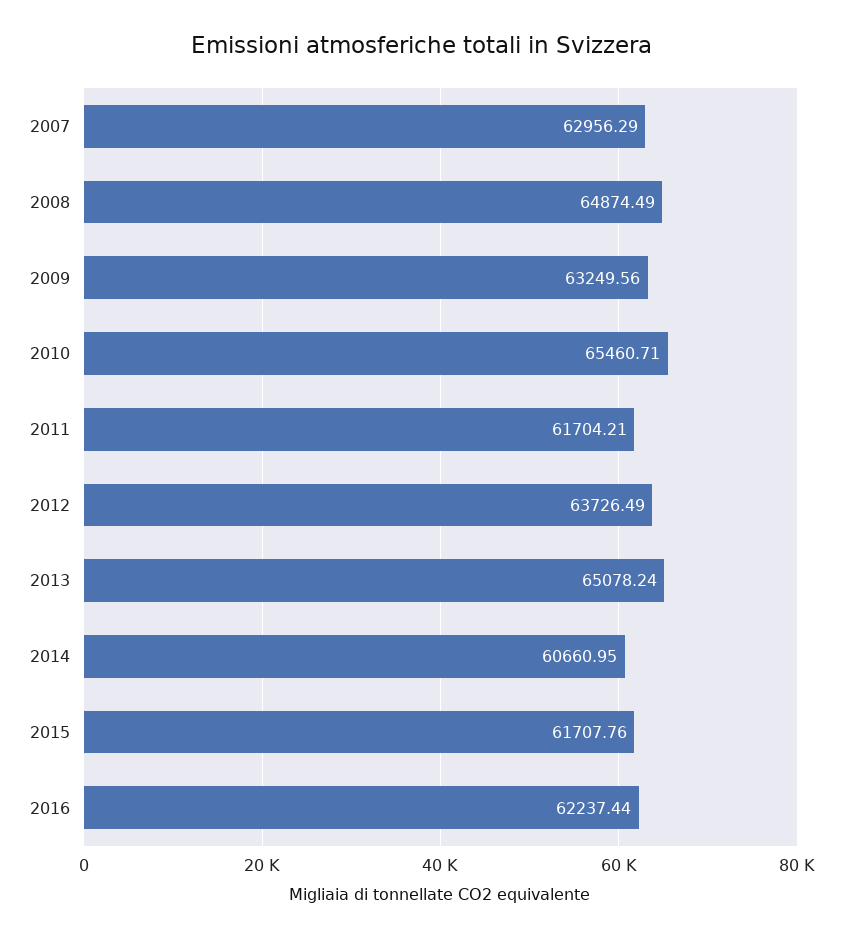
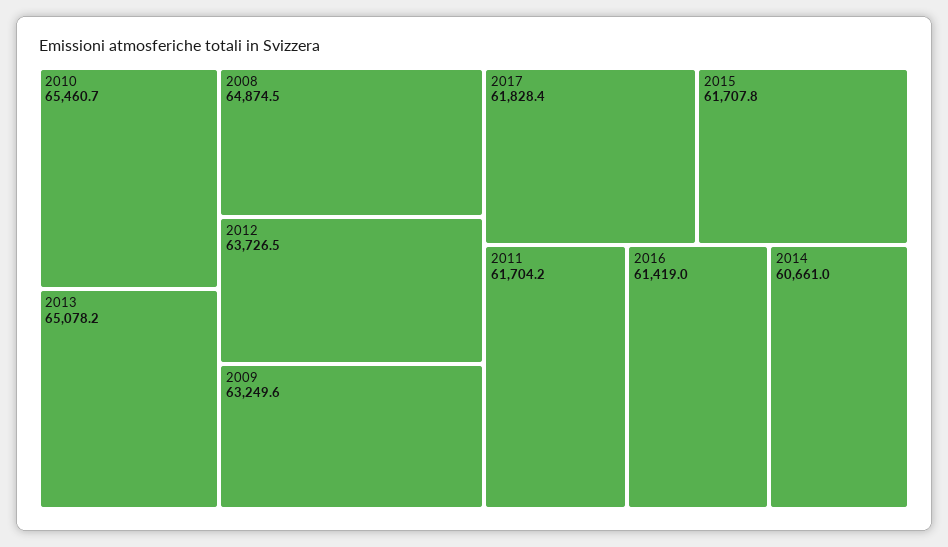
2007: 62956.29 -> none
2016: 62237.44 -> 61419
2017: none -> 61828.4

